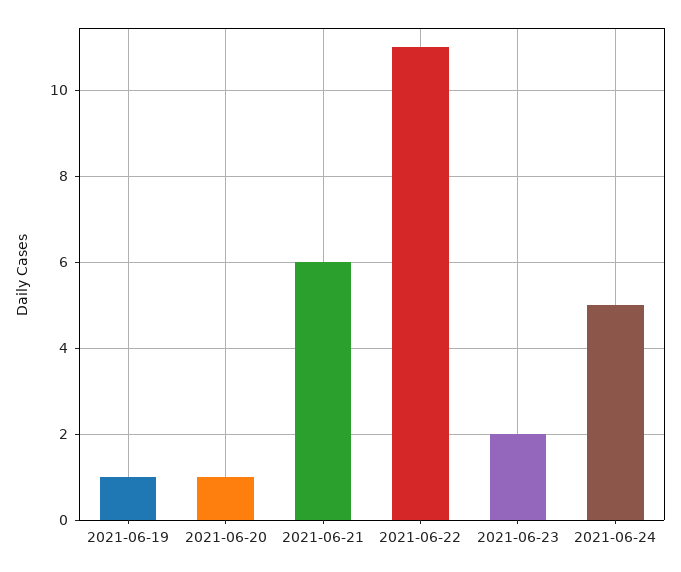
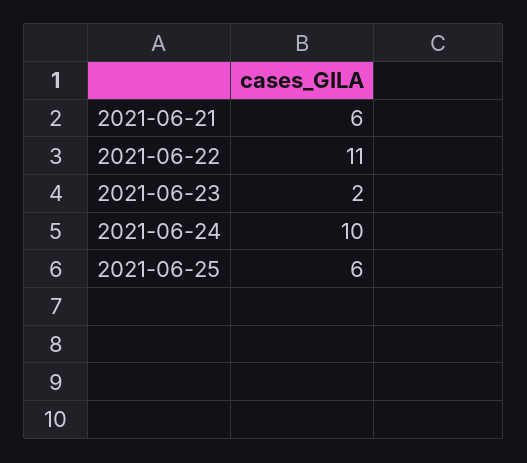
2021-06-19: 1 -> none
2021-06-20: 1 -> none
2021-06-24: 5 -> 10
2021-06-25: none -> 6

